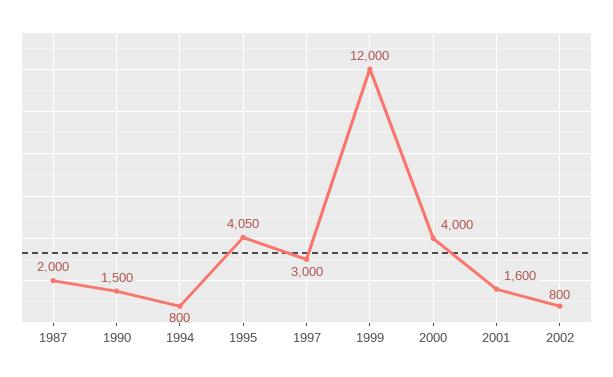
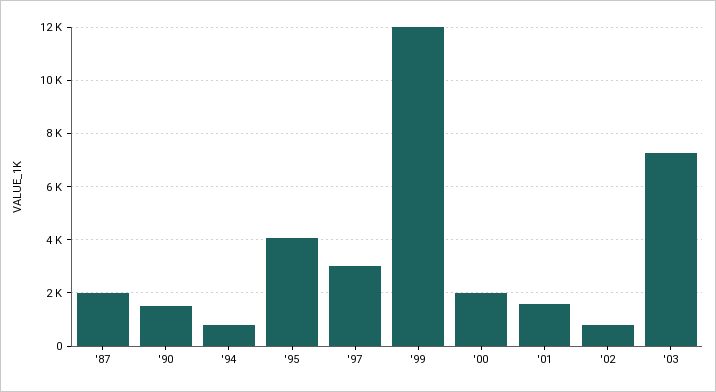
2000: 4000 -> 2000
'03: none -> 7250

